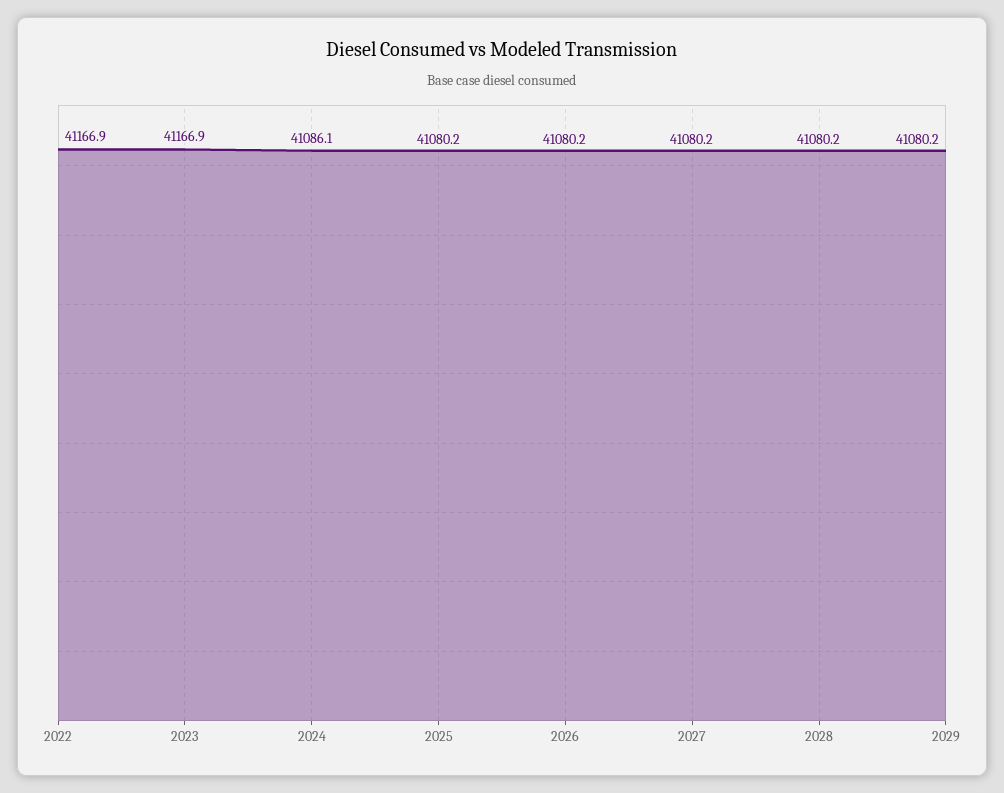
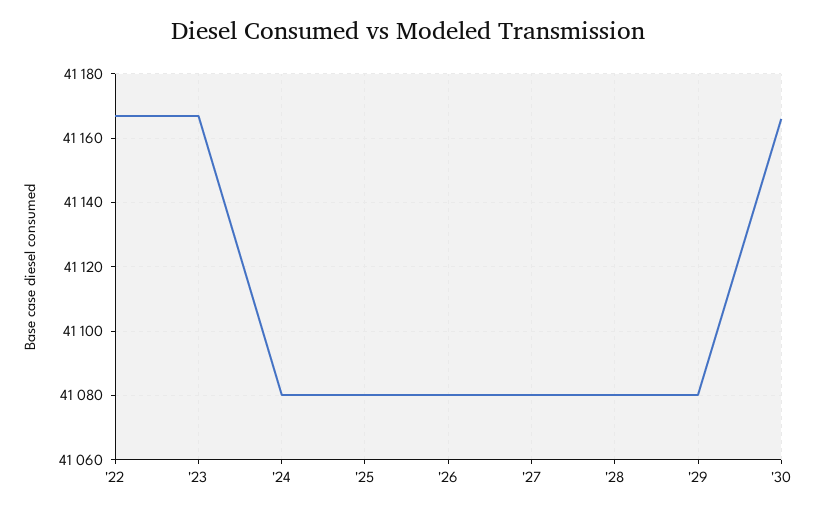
2024: 41086.1 -> 41080
'30: none -> 41166

